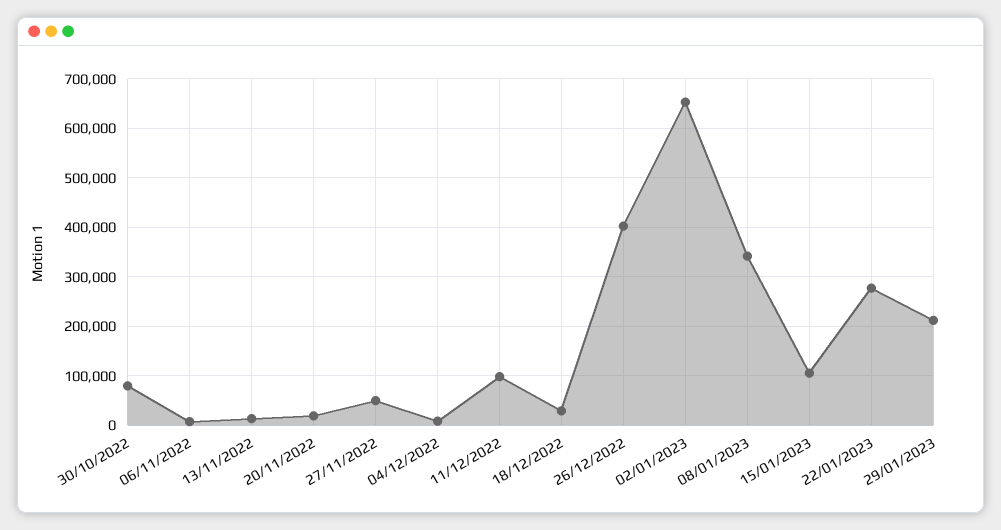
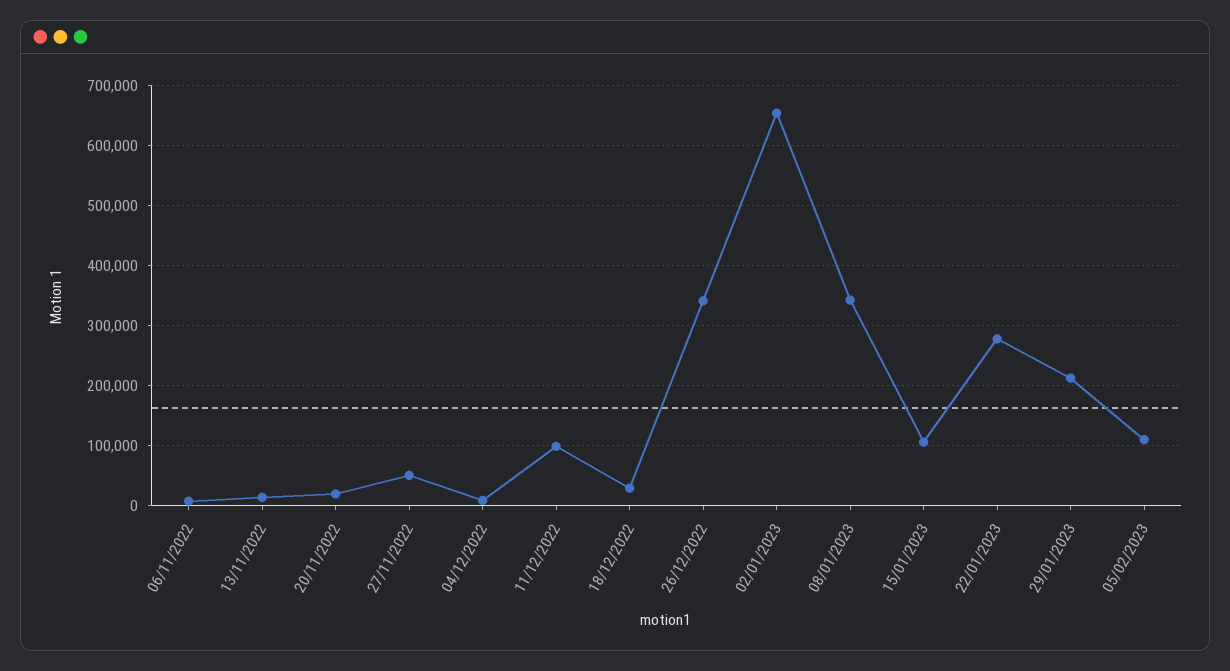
30/10/2022: 80000 -> none
26/12/2022: 400000 -> 340000
05/02/2023: none -> 110000

